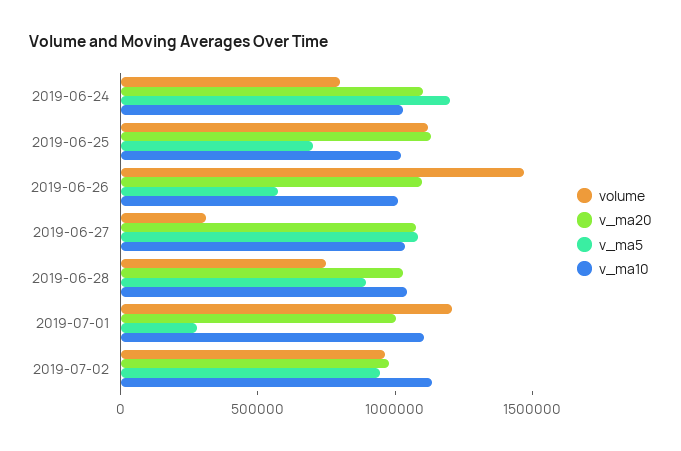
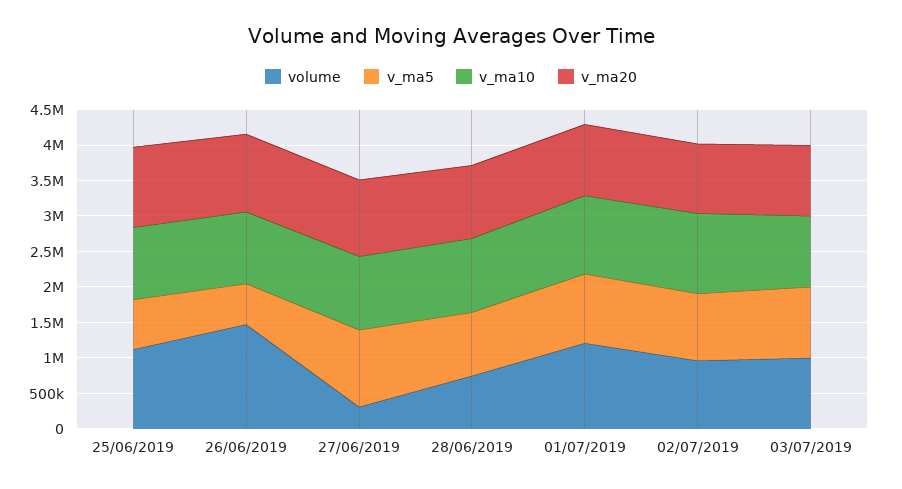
volume, 2019-06-24: 800000 -> none
v_ma20, 2019-06-24: 1100000 -> none
v_ma5, 2019-06-24: 1200000 -> none
v_ma10, 2019-06-24: 1000000 -> none
v_ma5, 2019-07-01: 300000 -> 1000000
volume, 03/07/2019: none -> 1000000
v_ma5, 03/07/2019: none -> 1000000
v_ma10, 03/07/2019: none -> 1000000
v_ma20, 03/07/2019: none -> 1000000

